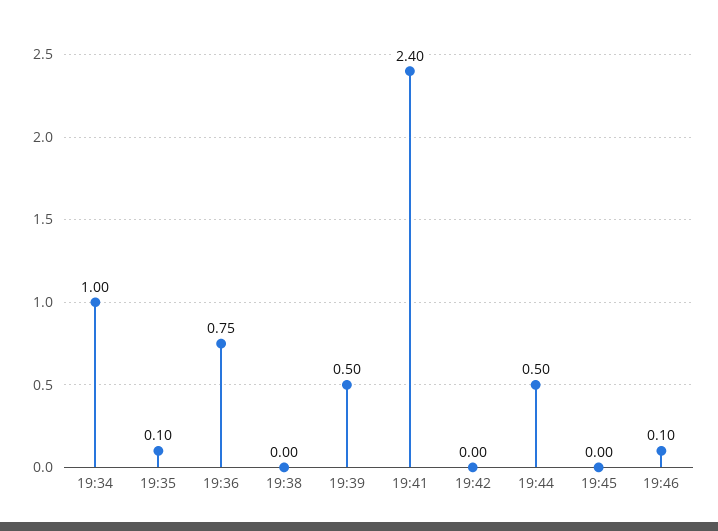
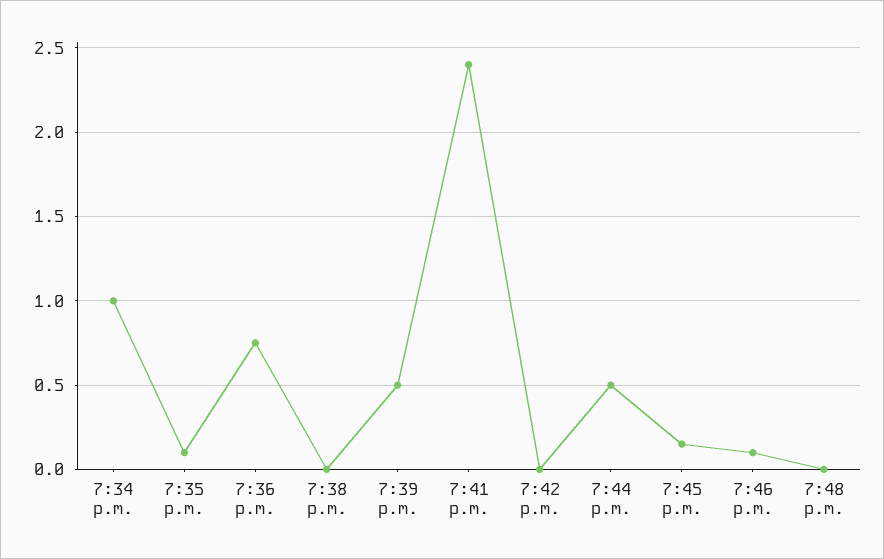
19:45: 0 -> 0.15
7:48 p.m.: none -> 0

